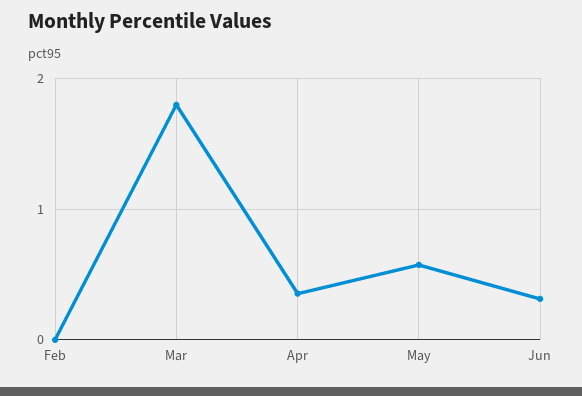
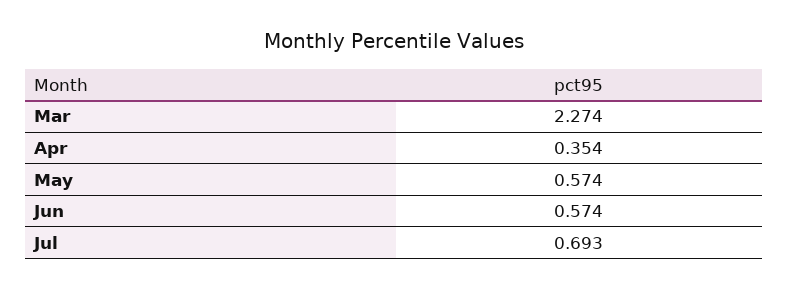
Feb: 0 -> none
Mar: 1.8 -> 2.274
Jun: 0.3 -> 0.574
Jul: none -> 0.693

